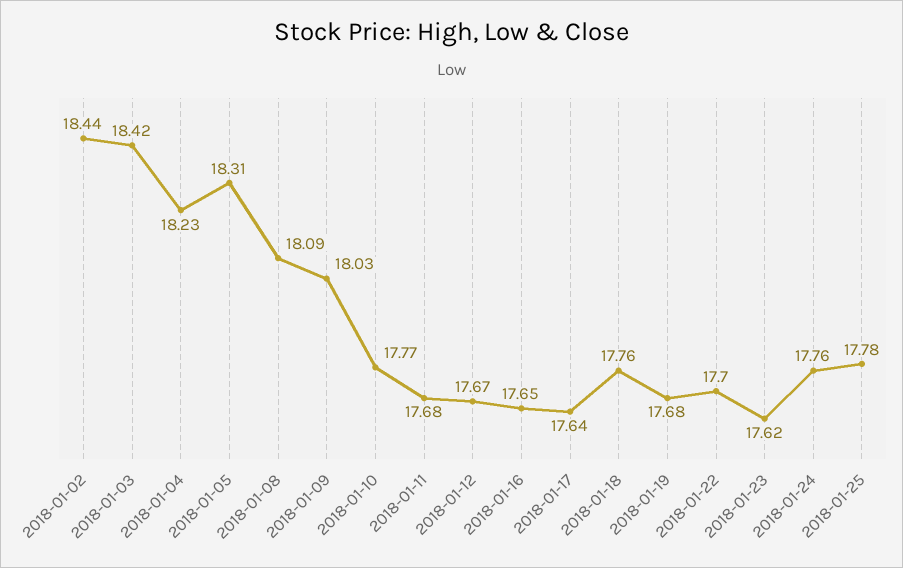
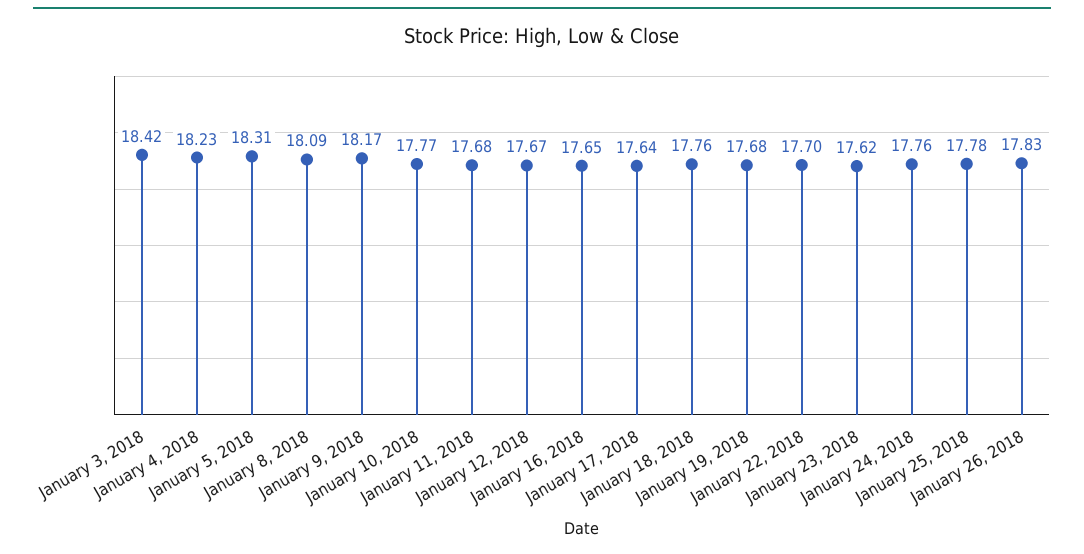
2018-01-02: 18.44 -> none
2018-01-09: 18.03 -> 18.17
January 26, 2018: none -> 17.83

